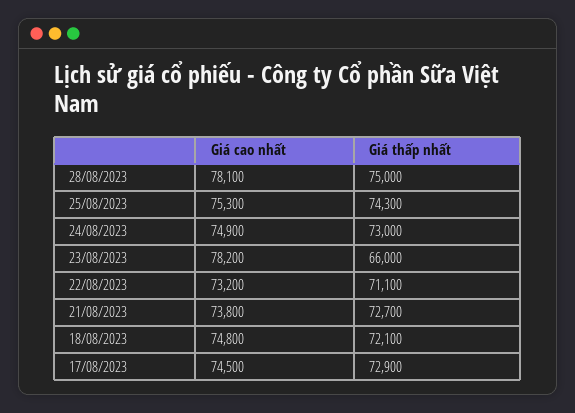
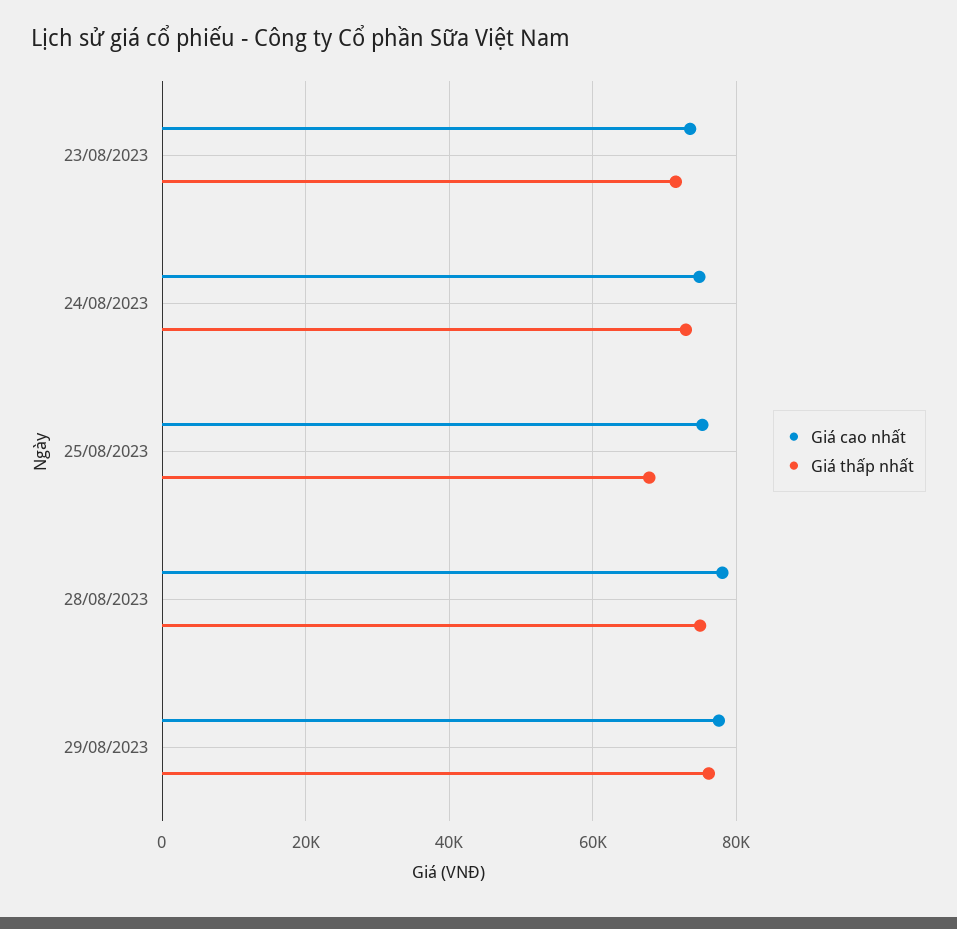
Giá thấp nhất, 25/08/2023: 74300 -> 68000
Giá cao nhất, 23/08/2023: 78200 -> 74000
Giá thấp nhất, 23/08/2023: 66000 -> 72000
Giá cao nhất, 22/08/2023: 73200 -> none
Giá thấp nhất, 22/08/2023: 71100 -> none
Giá cao nhất, 21/08/2023: 73800 -> none
Giá thấp nhất, 21/08/2023: 72700 -> none
Giá cao nhất, 18/08/2023: 74800 -> none
Giá thấp nhất, 18/08/2023: 72100 -> none
Giá cao nhất, 17/08/2023: 74500 -> none
Giá thấp nhất, 17/08/2023: 72900 -> none
Giá cao nhất, 29/08/2023: none -> 78000
Giá thấp nhất, 29/08/2023: none -> 76000

